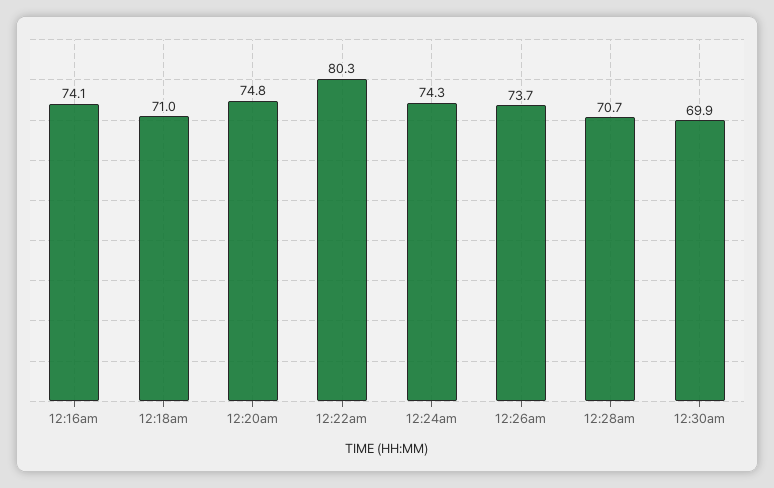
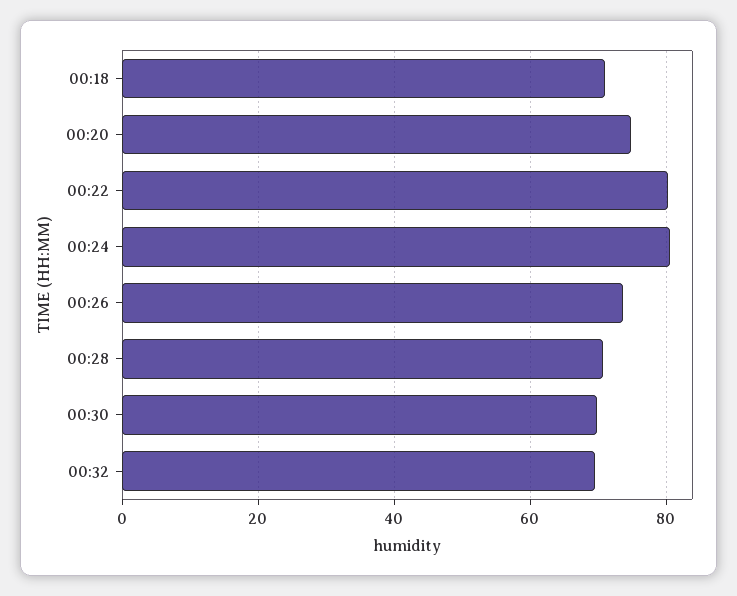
12:16am: 74.1 -> none
12:24am: 74.3 -> 80
00:32: none -> 70

